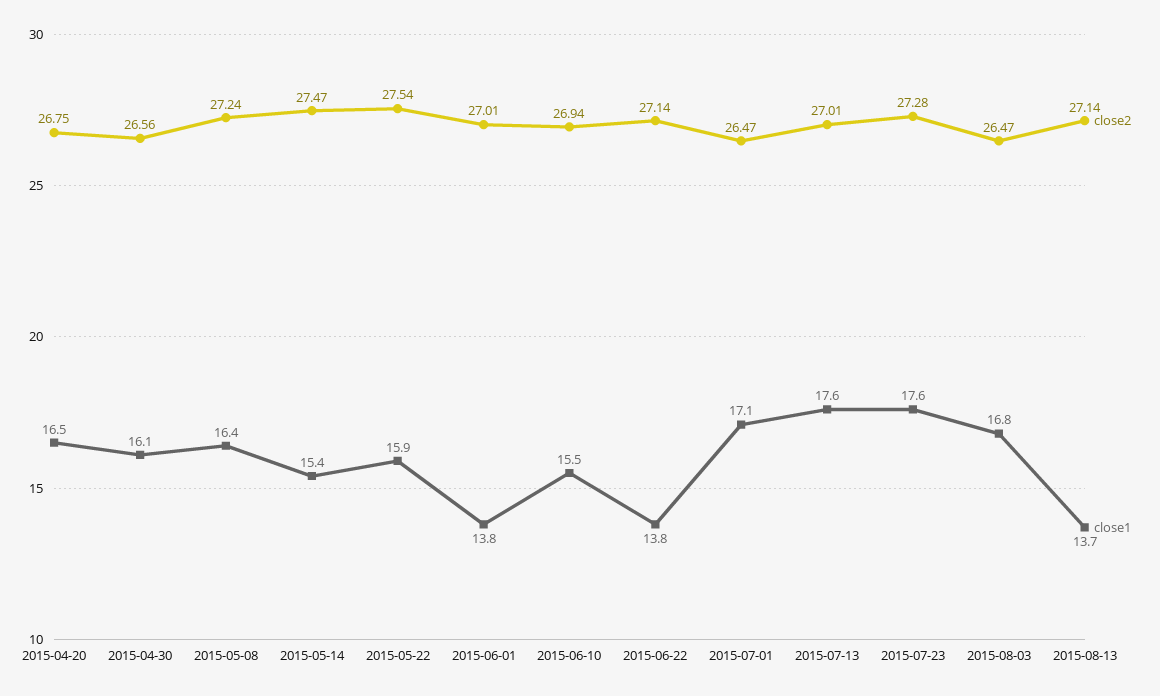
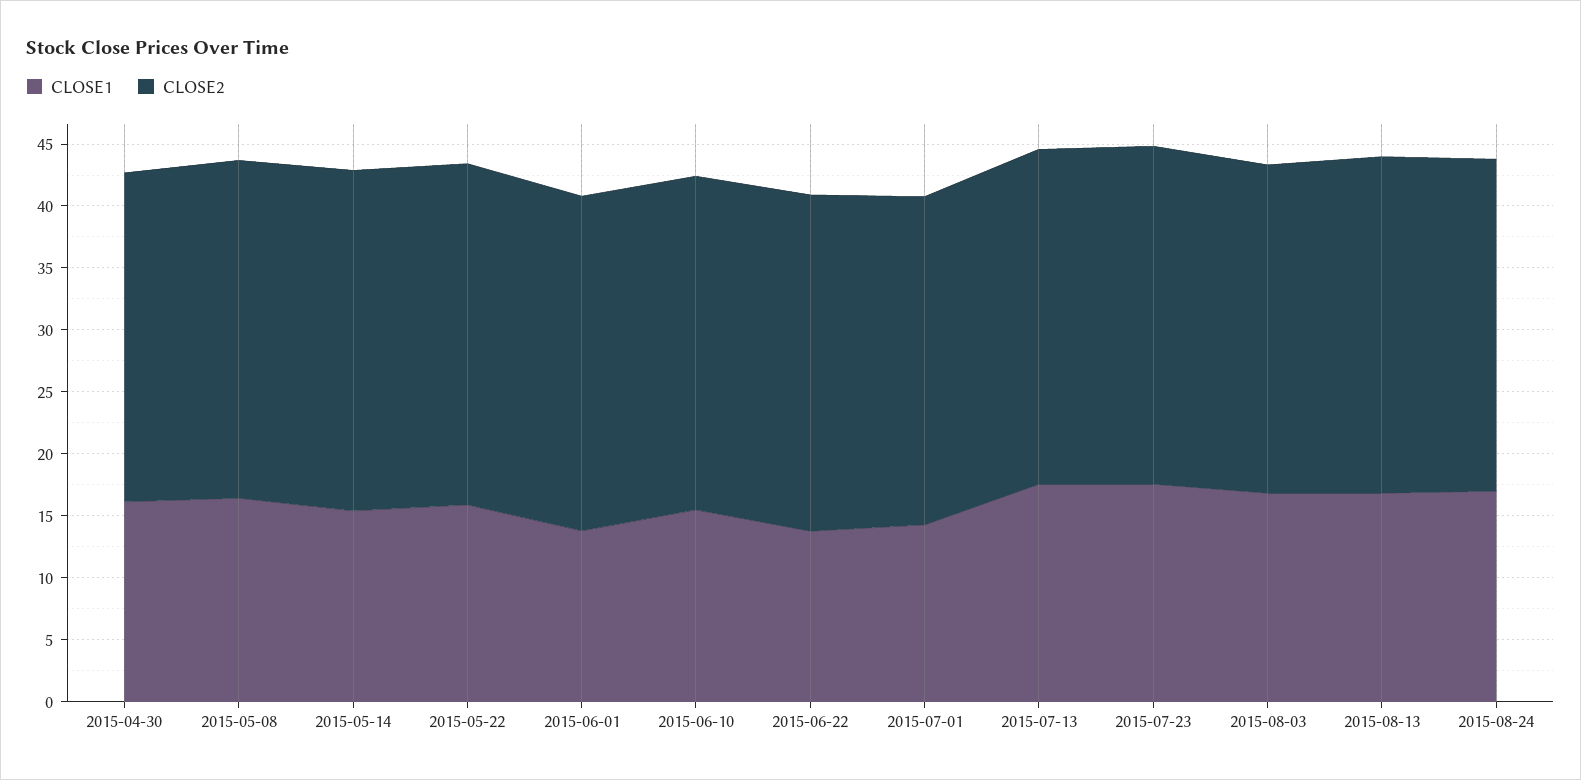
close2, 2015-04-20: 26.75 -> none
close1, 2015-04-20: 16.5 -> none
close1, 2015-07-01: 17.1 -> 14
close1, 2015-08-13: 13.7 -> 17
close1, 2015-08-24: none -> 17
close2, 2015-08-24: none -> 27

